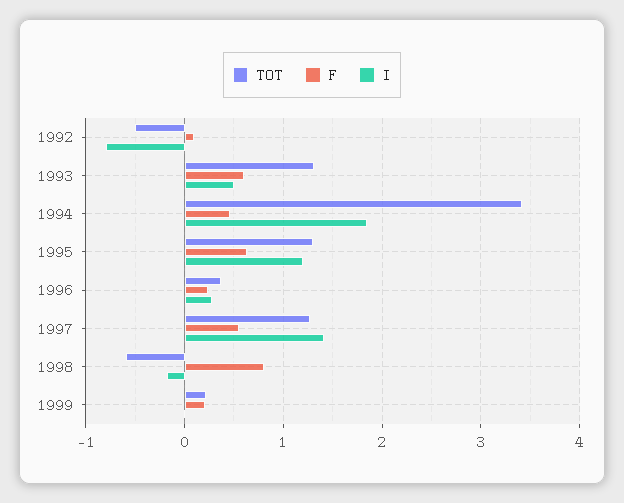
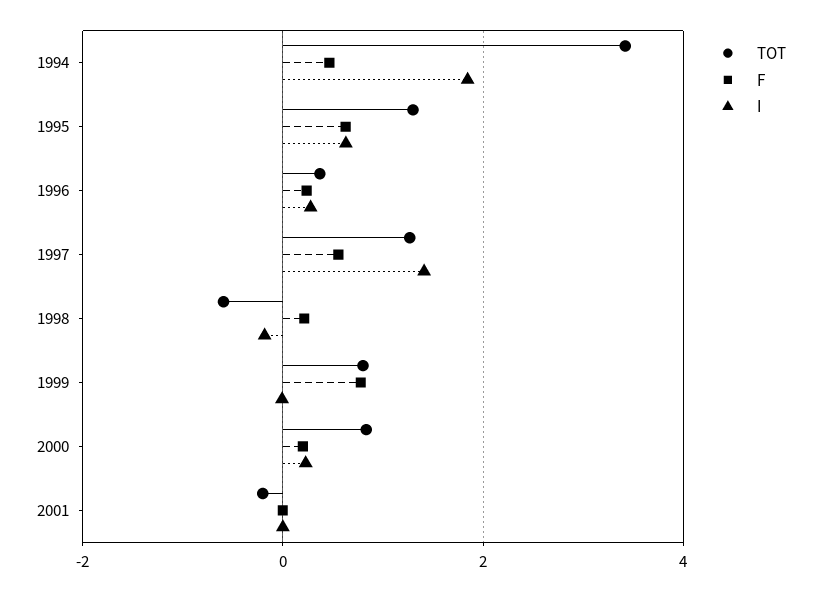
TOT, 1992: -0.5 -> none
F, 1992: 0.1 -> none
I, 1992: -0.8 -> none
TOT, 1993: 1.3 -> none
F, 1993: 0.6 -> none
I, 1993: 0.5 -> none
I, 1995: 1.2 -> 0.6
F, 1998: 0.8 -> 0.2
TOT, 1999: 0.2 -> 0.8
F, 1999: 0.2 -> 0.8
TOT, 2000: none -> 0.8
F, 2000: none -> 0.2
I, 2000: none -> 0.2
TOT, 2001: none -> -0.2
F, 2001: none -> 0
I, 2001: none -> 0

